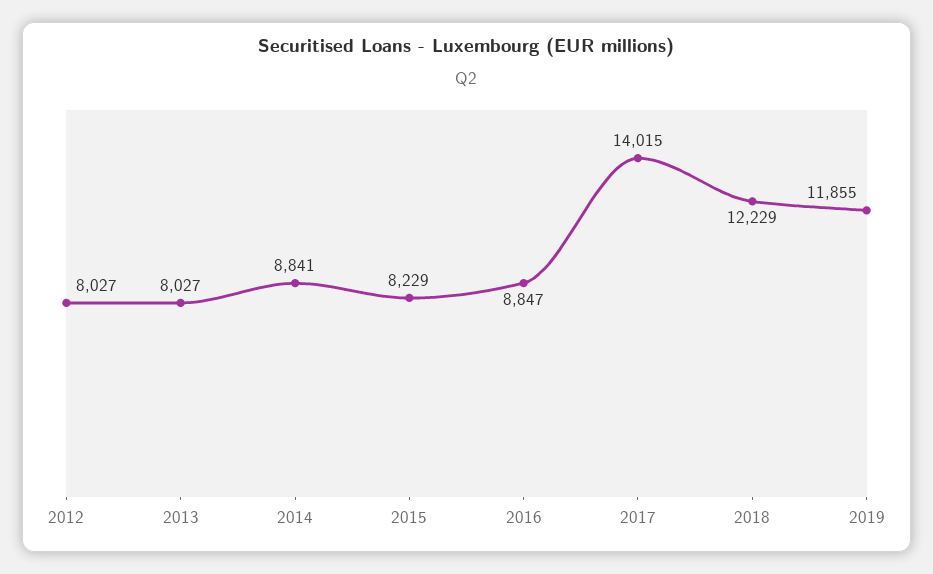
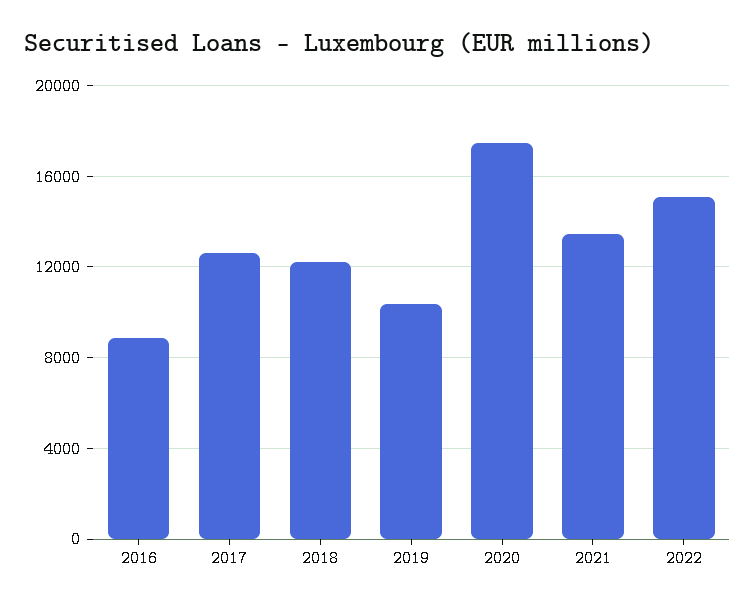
2012: 8027 -> none
2013: 8027 -> none
2014: 8841 -> none
2015: 8229 -> none
2017: 14015 -> 12500
2019: 11855 -> 10500
2020: none -> 17500
2021: none -> 13500
2022: none -> 15000

